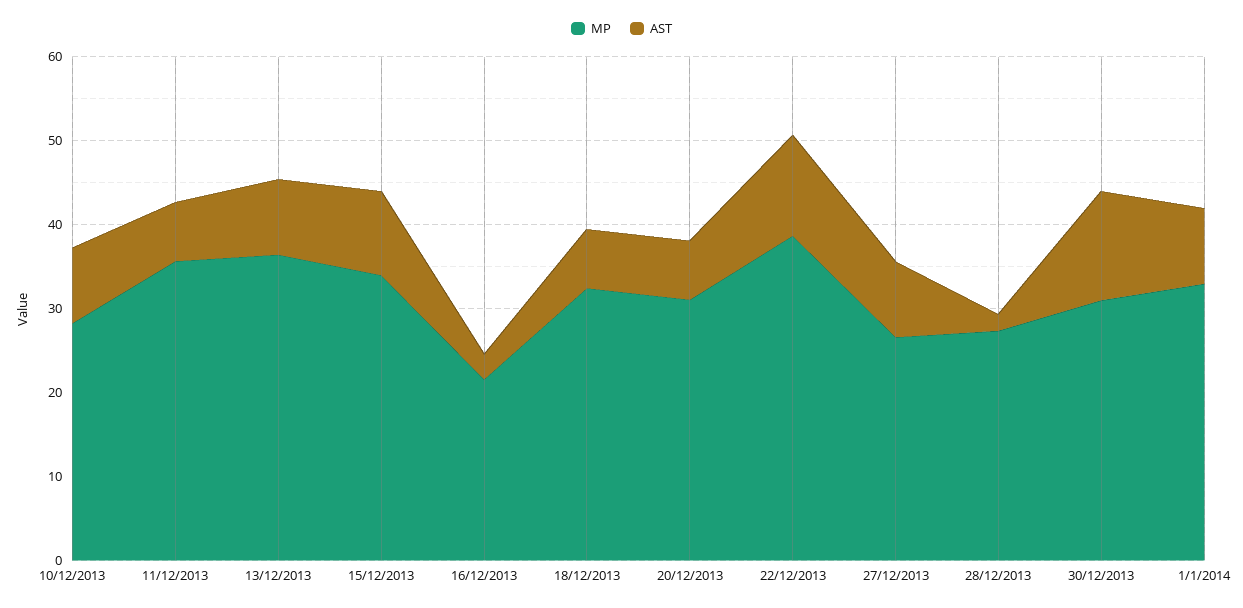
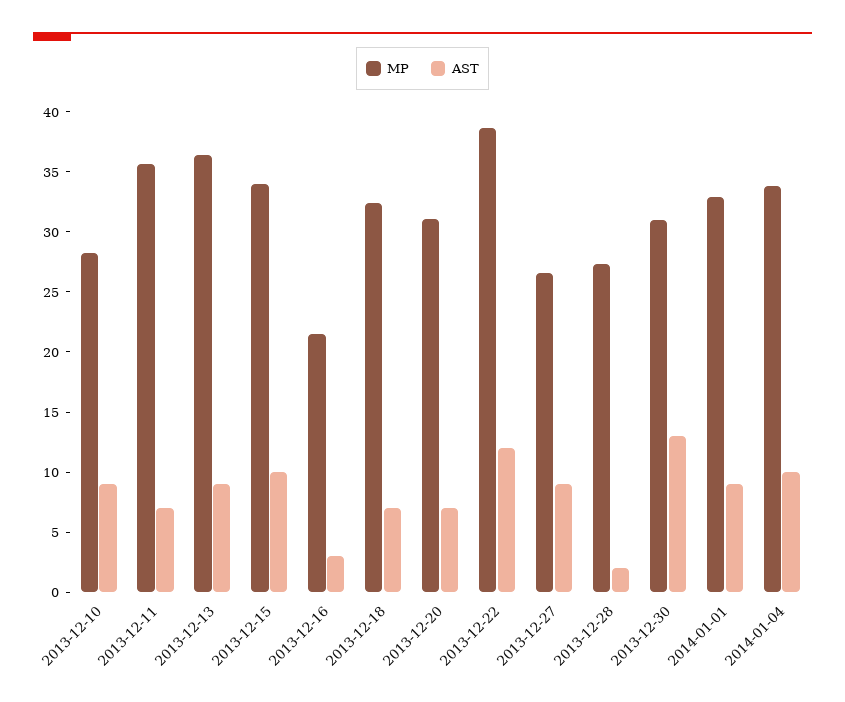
MP, 2014-01-04: none -> 34
AST, 2014-01-04: none -> 10

